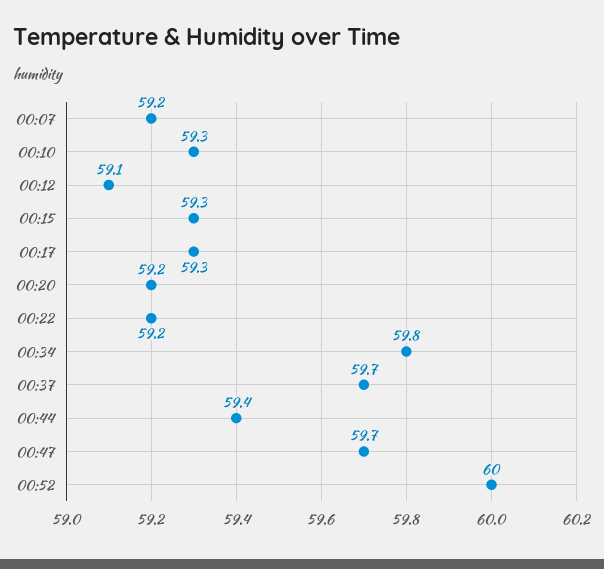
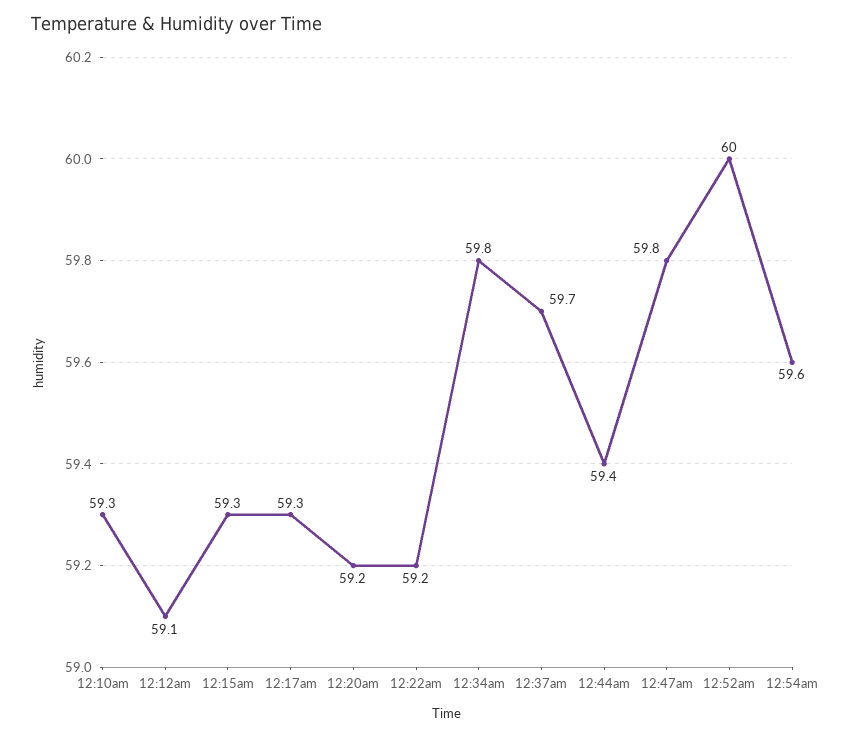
00:07: 59.2 -> none
00:47: 59.7 -> 59.8
12:54am: none -> 59.6

